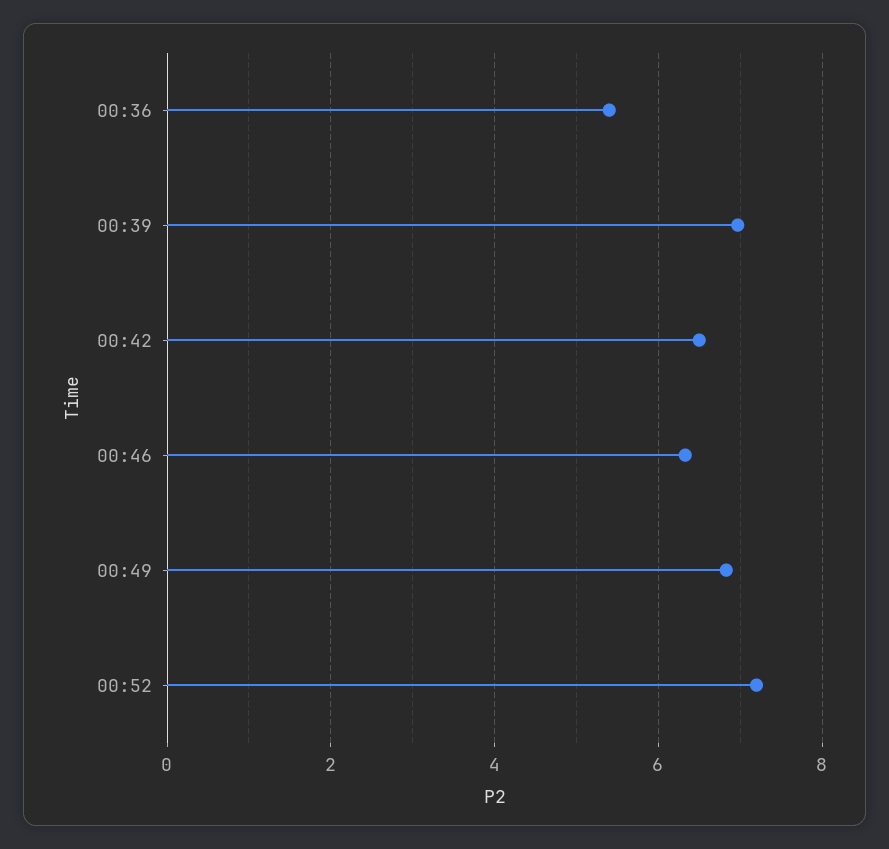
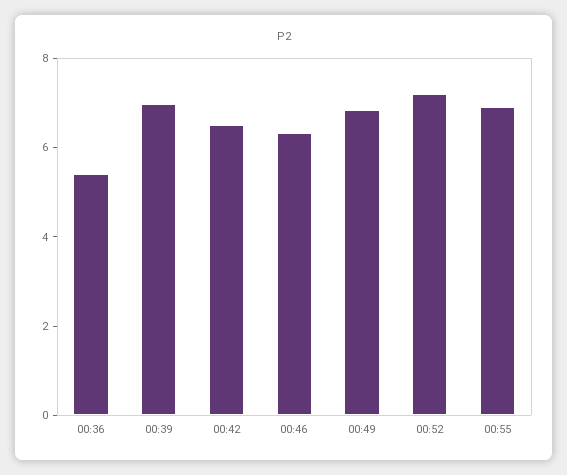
00:55: none -> 7

